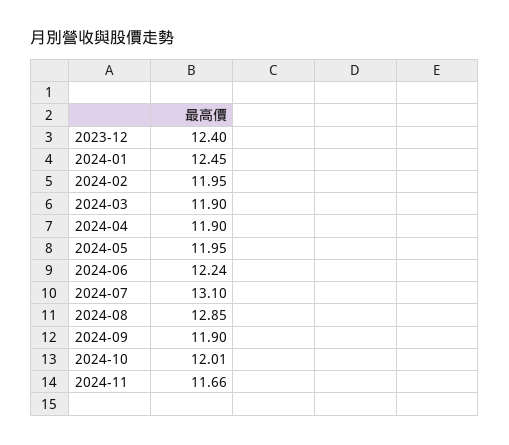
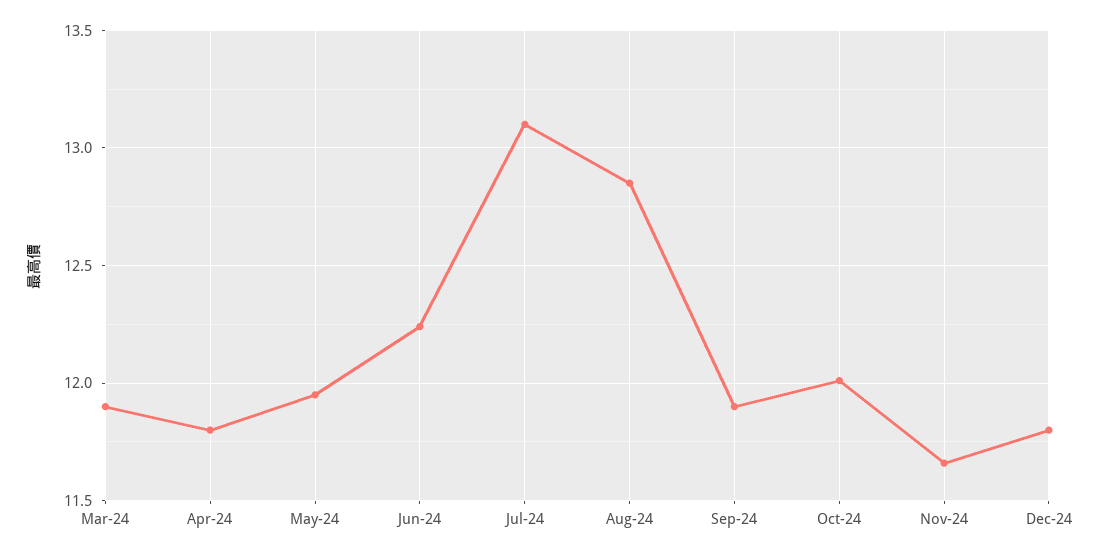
2023-12: 12.4 -> none
2024-01: 12.45 -> none
2024-02: 11.95 -> none
2024-04: 11.9 -> 11.8
Dec-24: none -> 11.8

